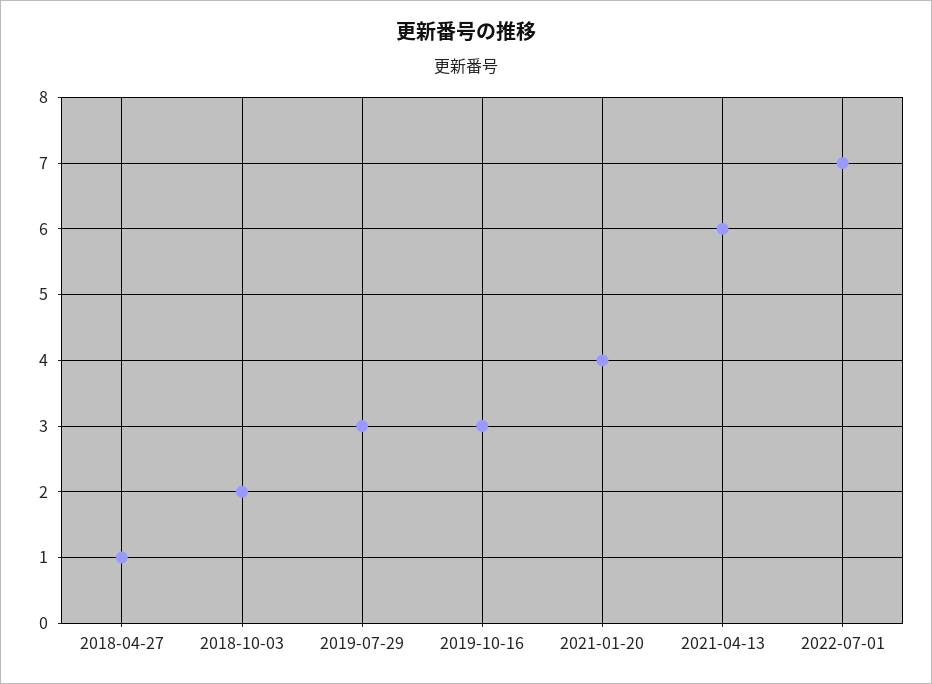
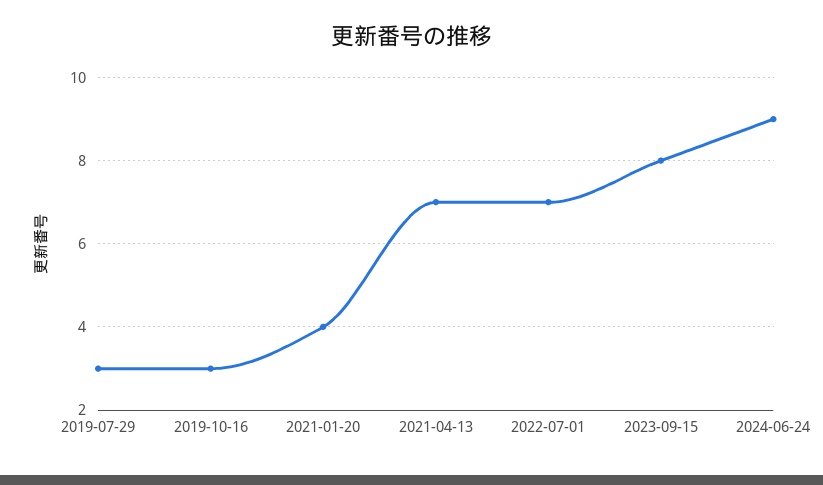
2018-04-27: 1 -> none
2018-10-03: 2 -> none
2021-04-13: 6 -> 7
2023-09-15: none -> 8
2024-06-24: none -> 9

